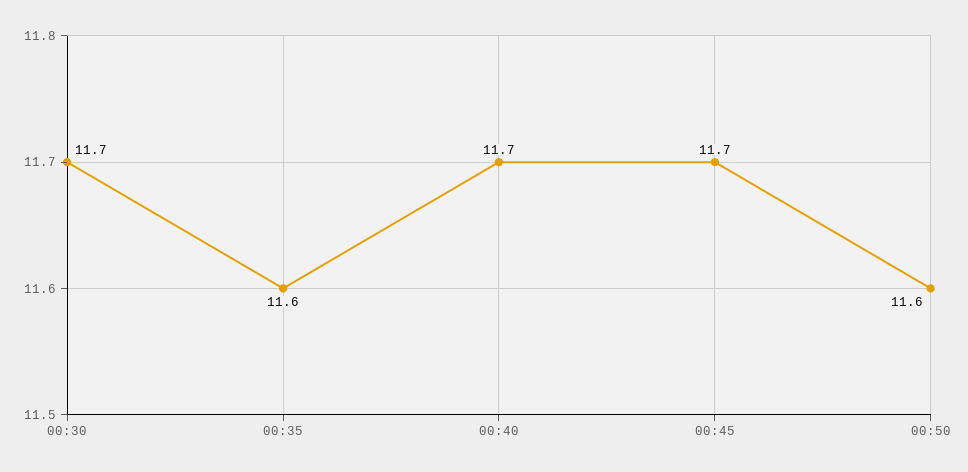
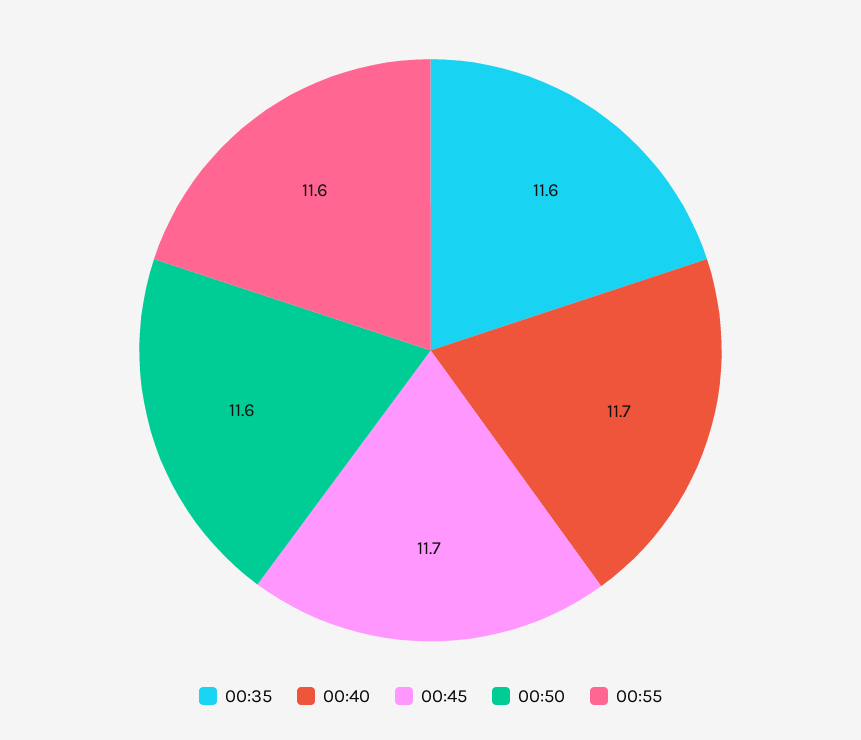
00:30: 11.7 -> none
00:55: none -> 11.6

